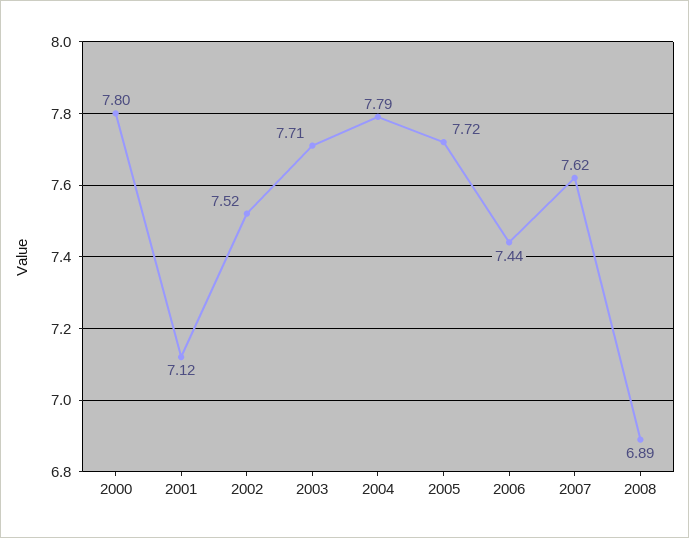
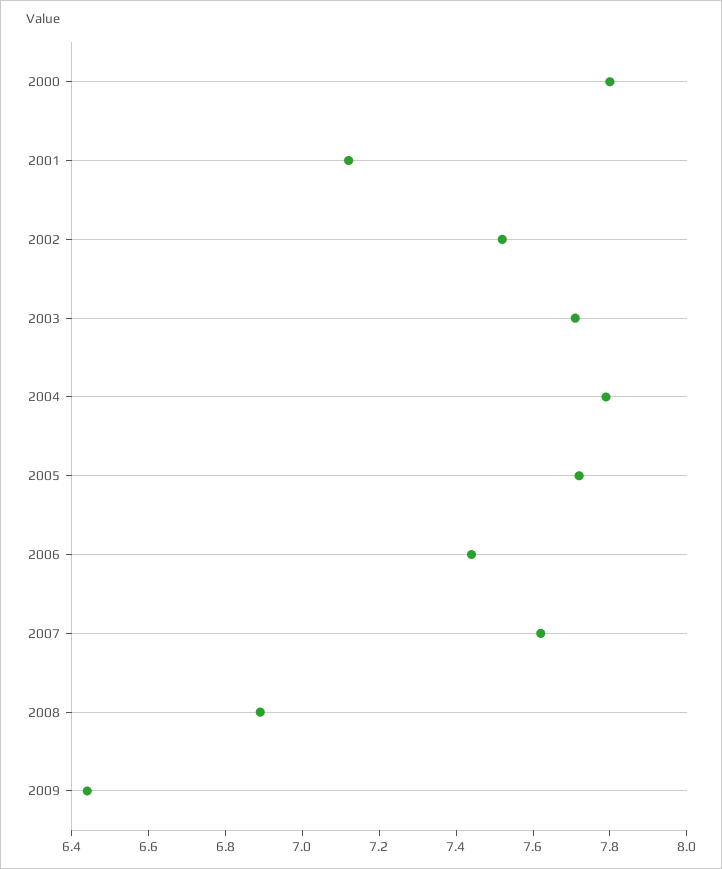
2009: none -> 6.45

